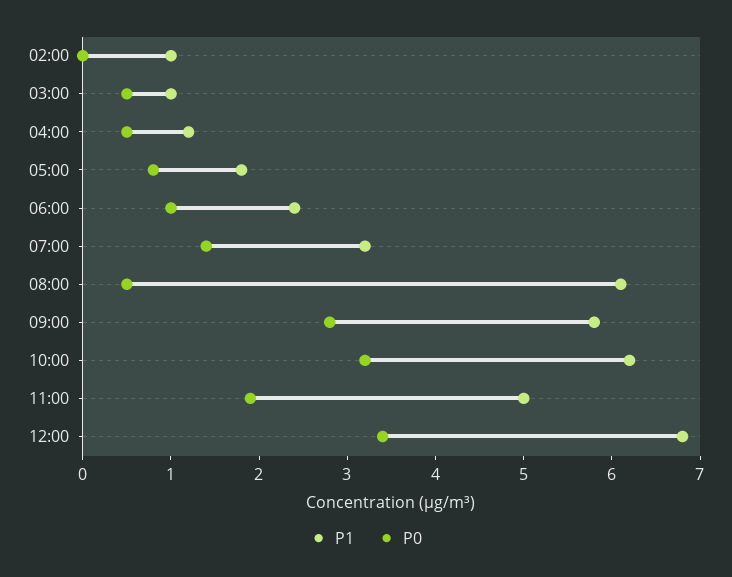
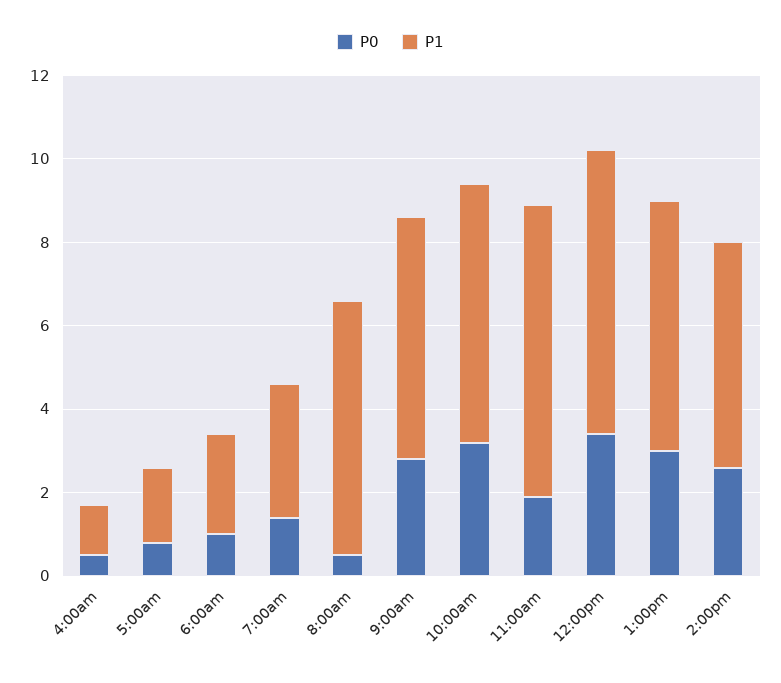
P1, 02:00: 1 -> none
P0, 02:00: 0 -> none
P1, 03:00: 1 -> none
P0, 03:00: 0.5 -> none
P1, 11:00: 5 -> 7
P0, 1:00pm: none -> 3
P1, 1:00pm: none -> 6
P0, 2:00pm: none -> 2.5
P1, 2:00pm: none -> 5.5

